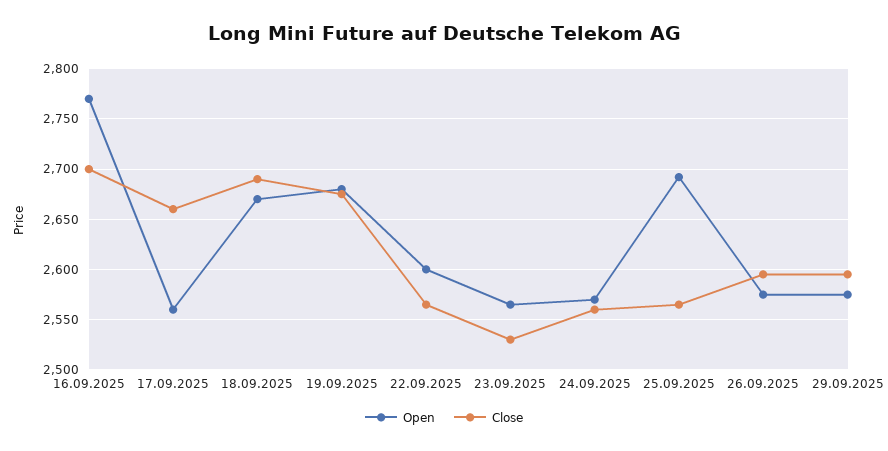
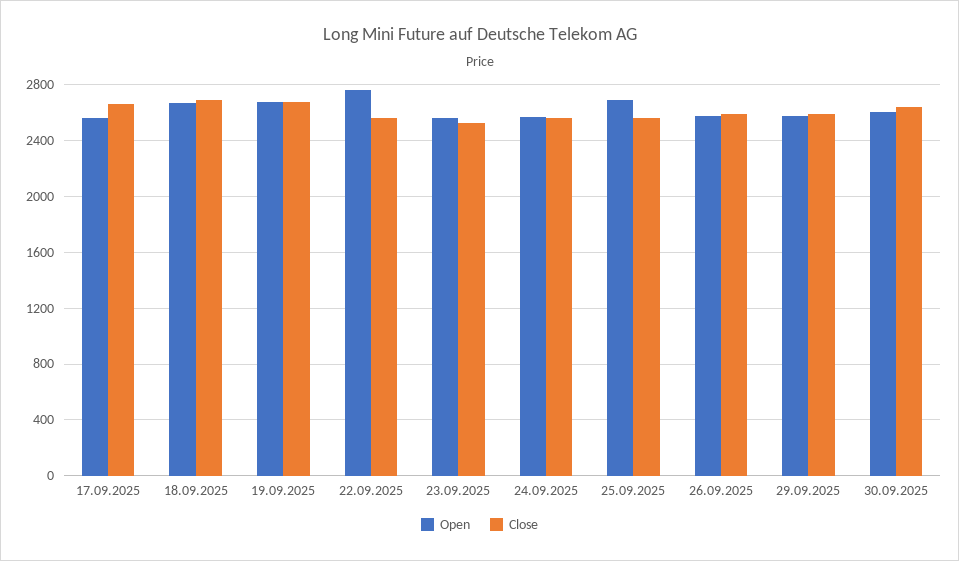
Open, 16.09.2025: 2770 -> none
Close, 16.09.2025: 2700 -> none
Open, 22.09.2025: 2600 -> 2750
Open, 30.09.2025: none -> 2600
Close, 30.09.2025: none -> 2650

